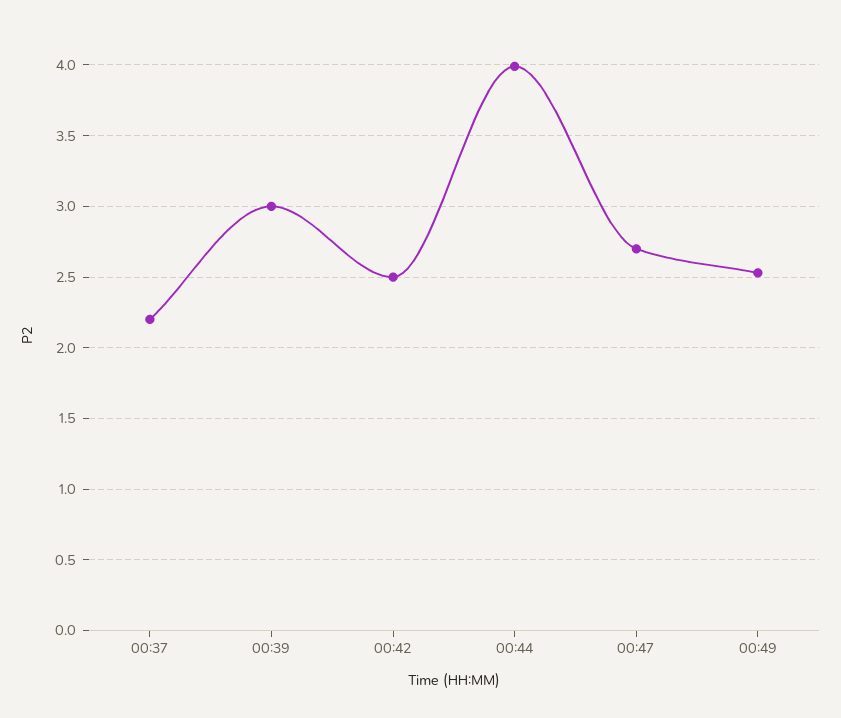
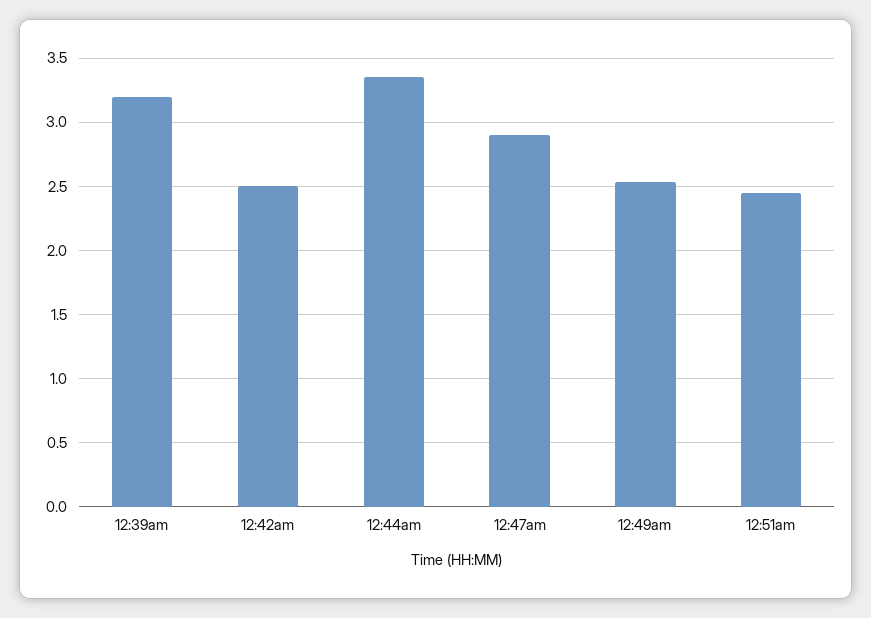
00:37: 2.2 -> none
00:39: 3 -> 3.2
00:44: 4 -> 3.35
00:47: 2.7 -> 2.9
12:51am: none -> 2.45

